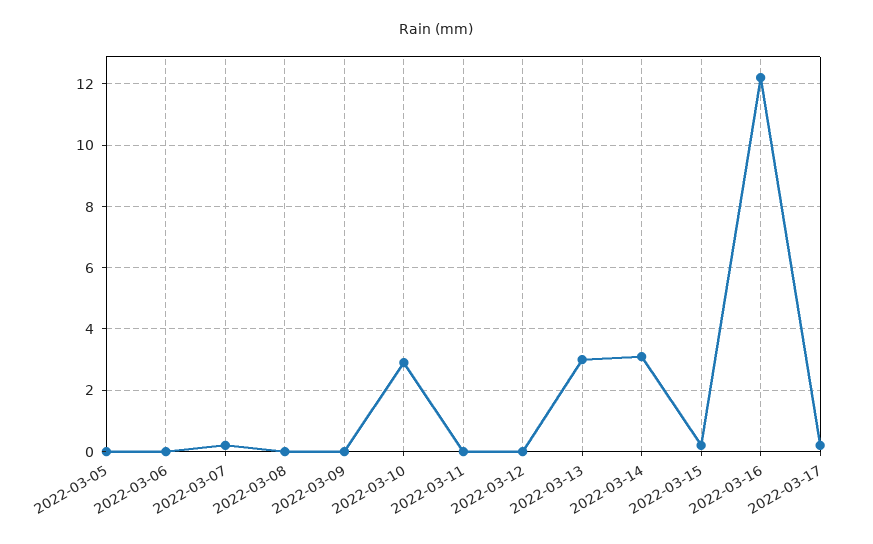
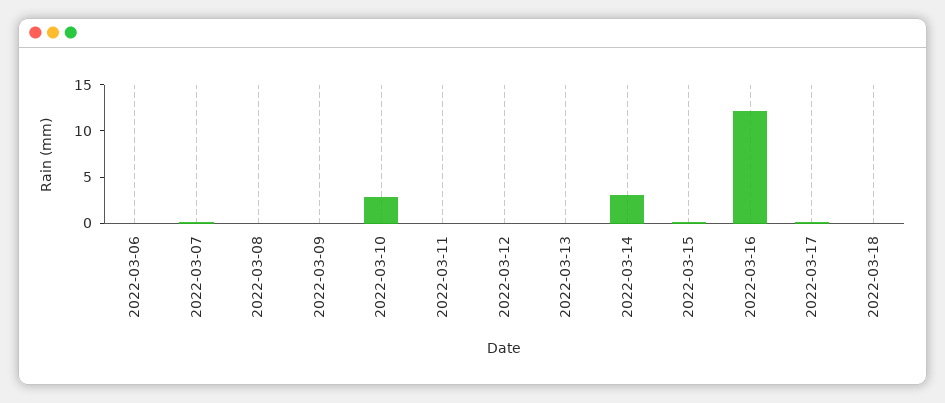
2022-03-05: 0 -> none
2022-03-13: 3 -> 0
2022-03-18: none -> 0

